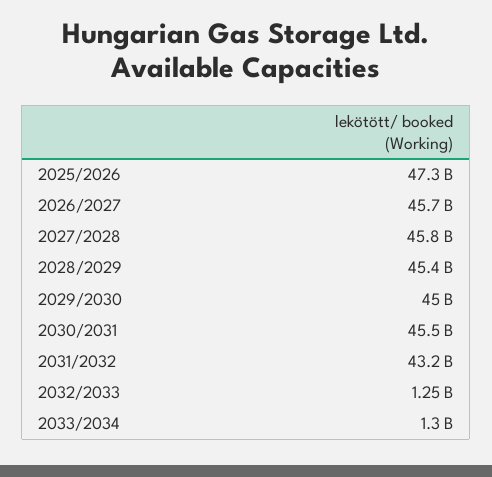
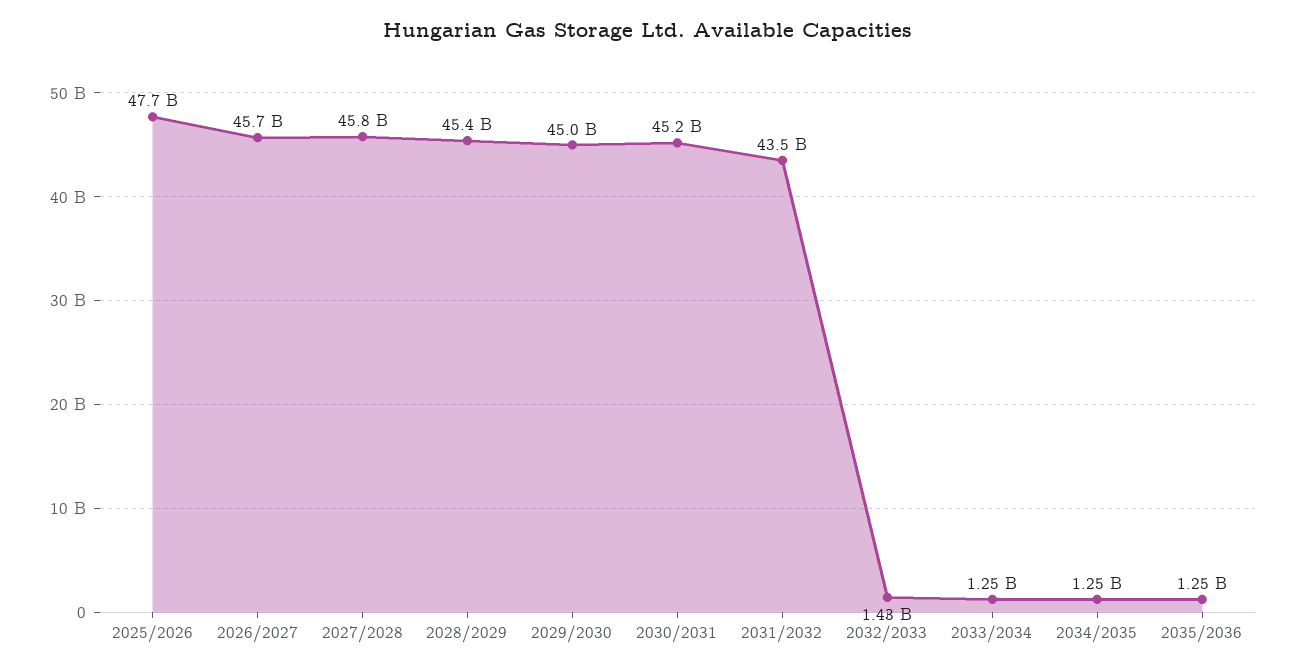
2025/2026: 47300000000 -> 47700000000
2030/2031: 45500000000 -> 45200000000
2031/2032: 43200000000 -> 43500000000
2032/2033: 1250000000 -> 1430000000
2033/2034: 1300000000 -> 1250000000
2034/2035: none -> 1250000000
2035/2036: none -> 1250000000

